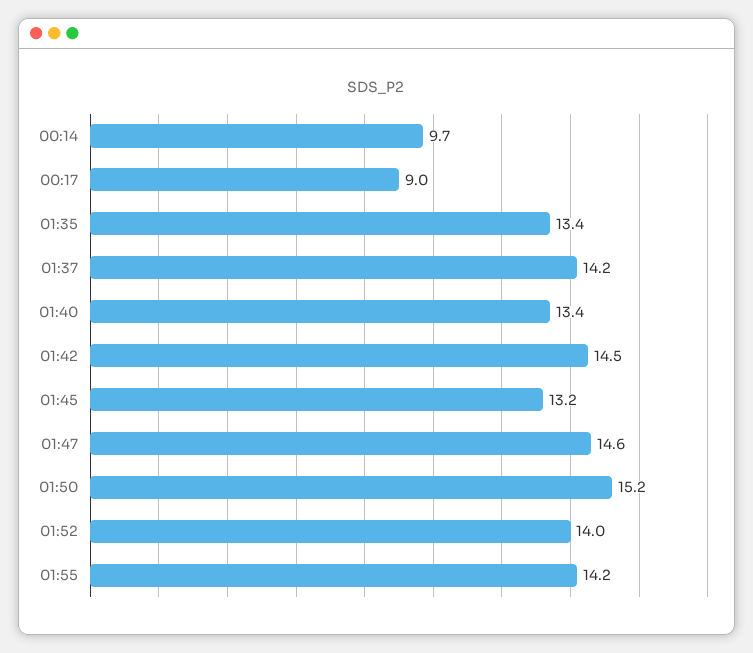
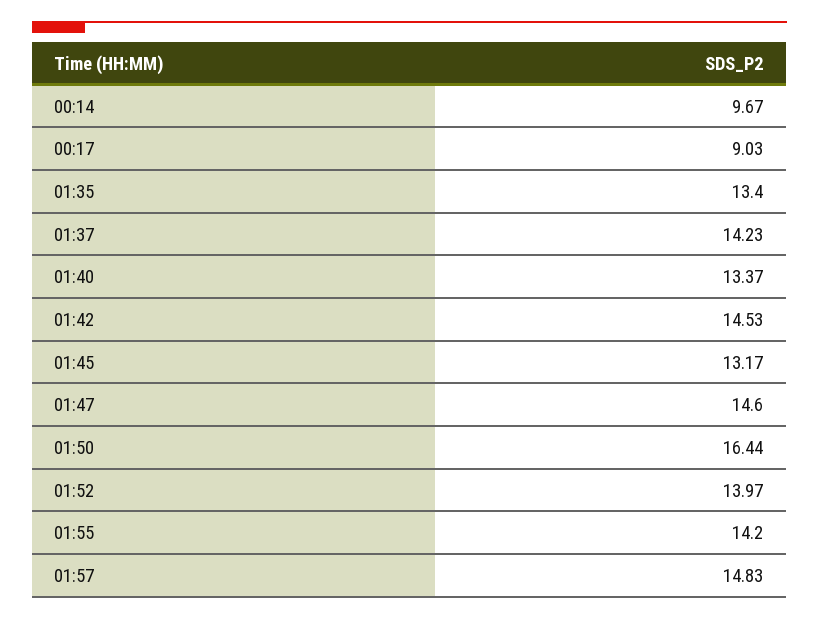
01:50: 15.2 -> 16.44
01:57: none -> 14.83

